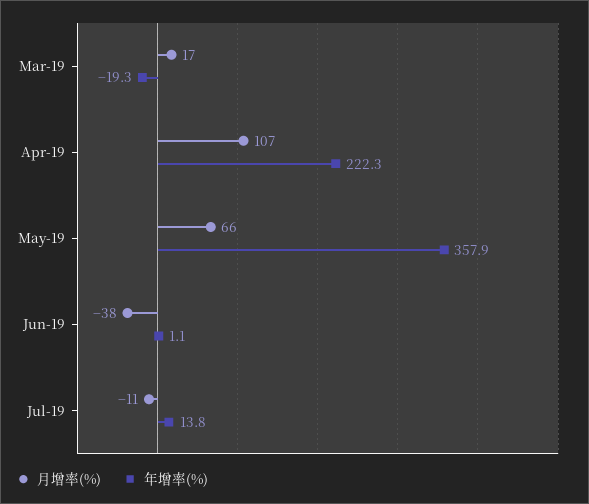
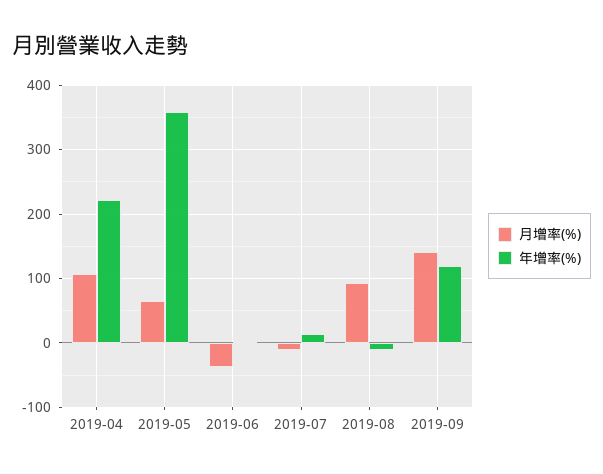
月增率(%), Mar-19: 17 -> none
年增率(%), Mar-19: -19.3 -> none
月增率(%), 2019-08: none -> 90
年增率(%), 2019-08: none -> -10
月增率(%), 2019-09: none -> 140
年增率(%), 2019-09: none -> 120

